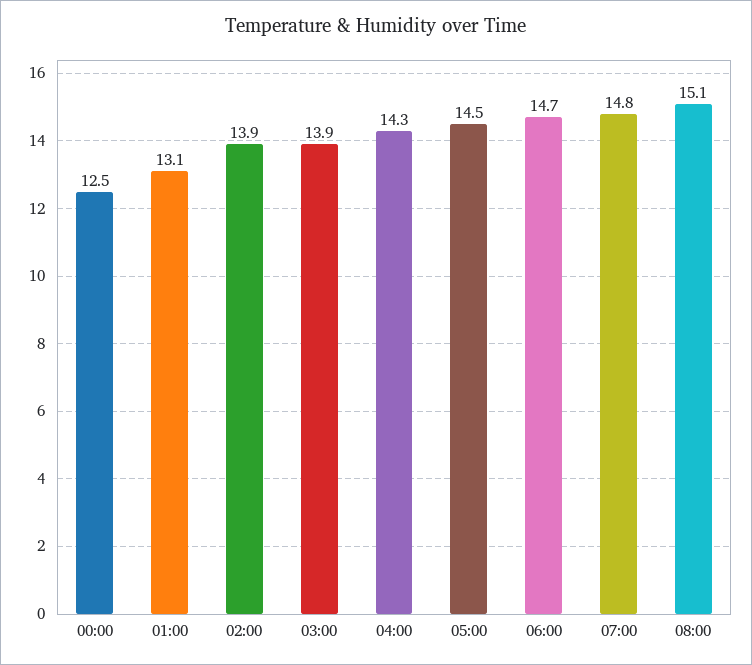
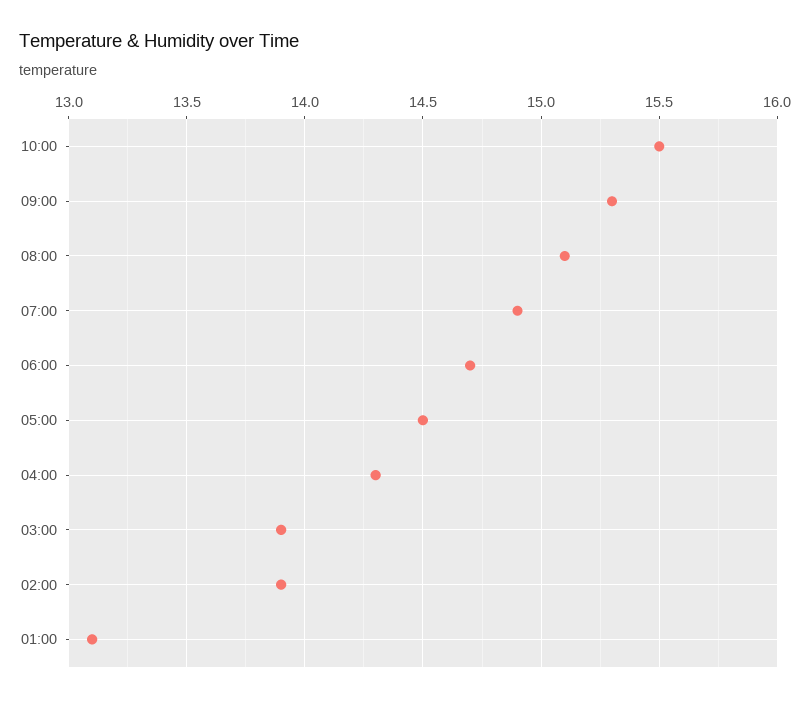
00:00: 12.5 -> none
07:00: 14.8 -> 14.9
10:00: none -> 15.5
09:00: none -> 15.3

